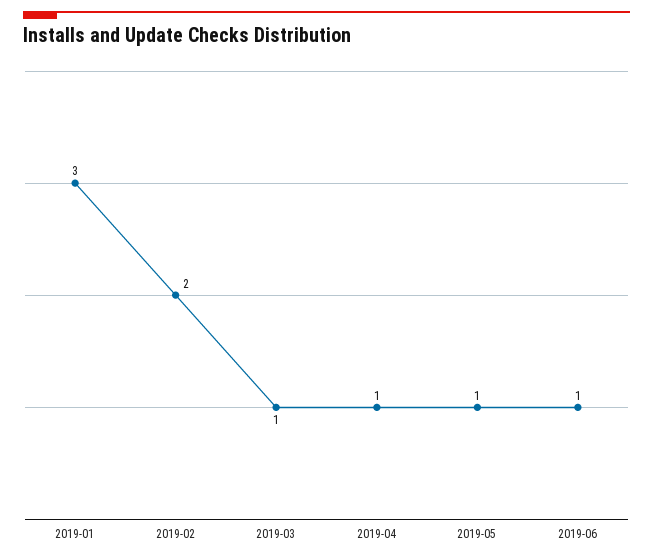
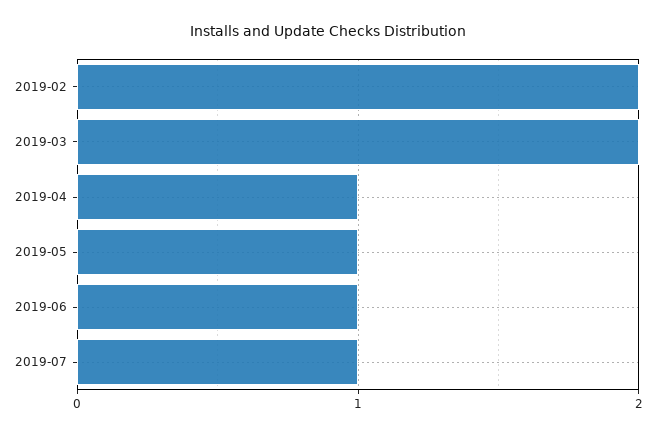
2019-01: 3 -> none
2019-03: 1 -> 2
2019-07: none -> 1

